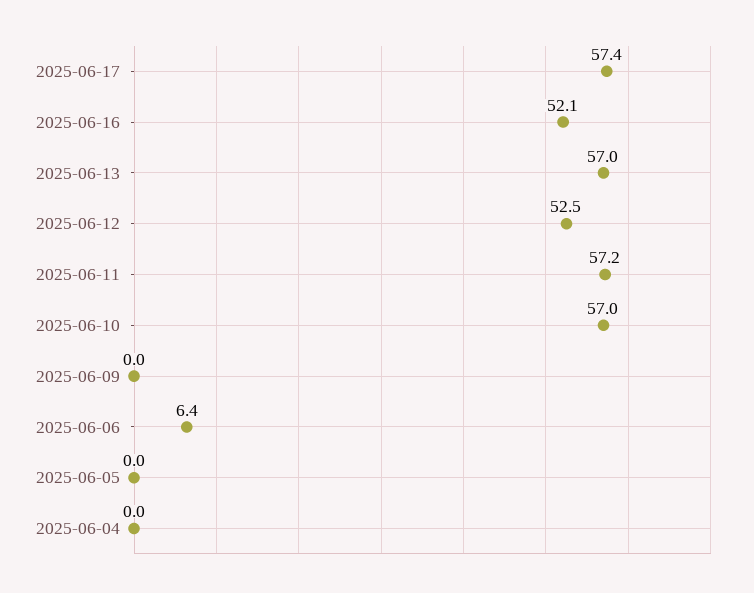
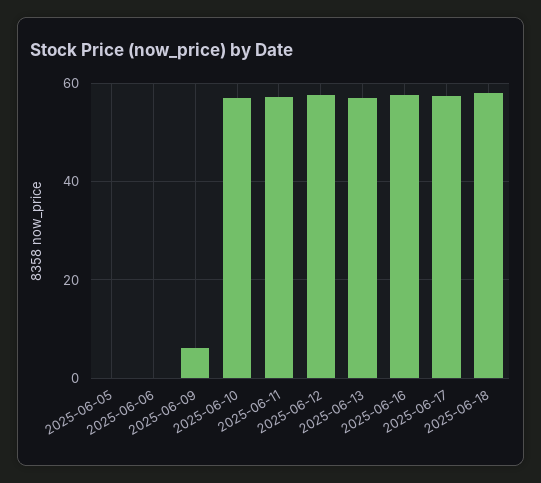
2025-06-16: 52.1 -> 58
2025-06-12: 52.5 -> 58
2025-06-09: 0 -> 6
2025-06-06: 6.4 -> 0
2025-06-04: 0 -> none
2025-06-18: none -> 58

